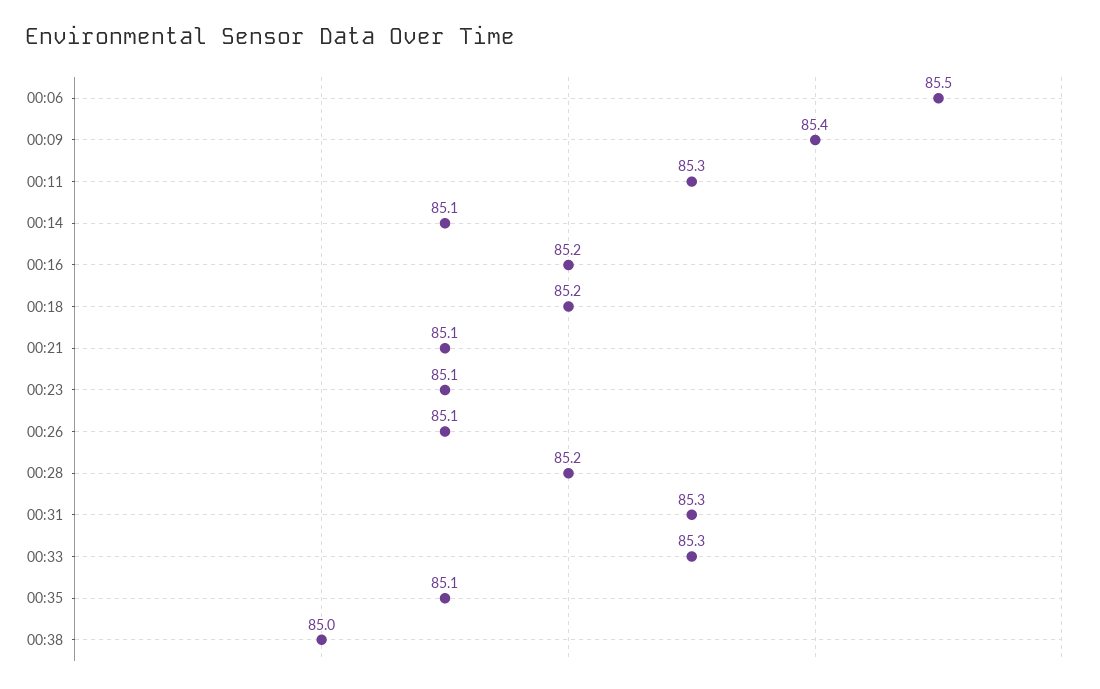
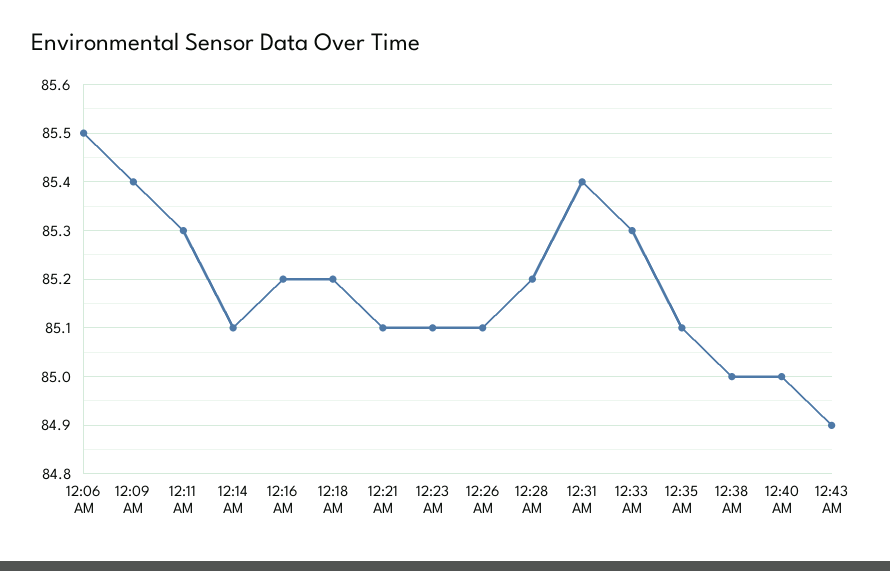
00:31: 85.3 -> 85.4
12:40 AM: none -> 85
12:43 AM: none -> 84.9

